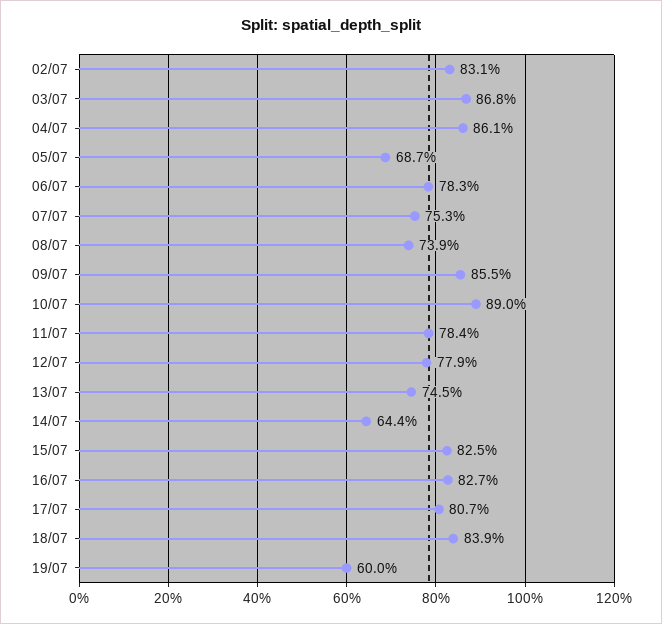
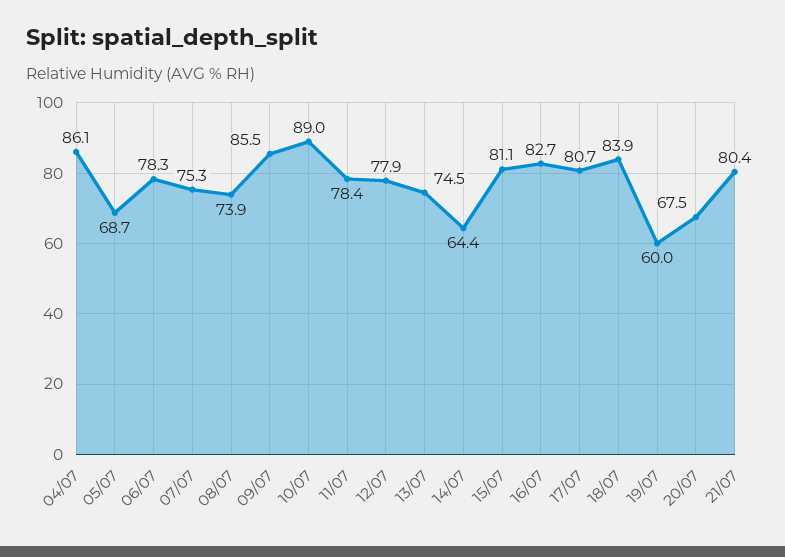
02/07: 83.1 -> none
03/07: 86.8 -> none
15/07: 82.5 -> 81.1
20/07: none -> 67.5
21/07: none -> 80.4

